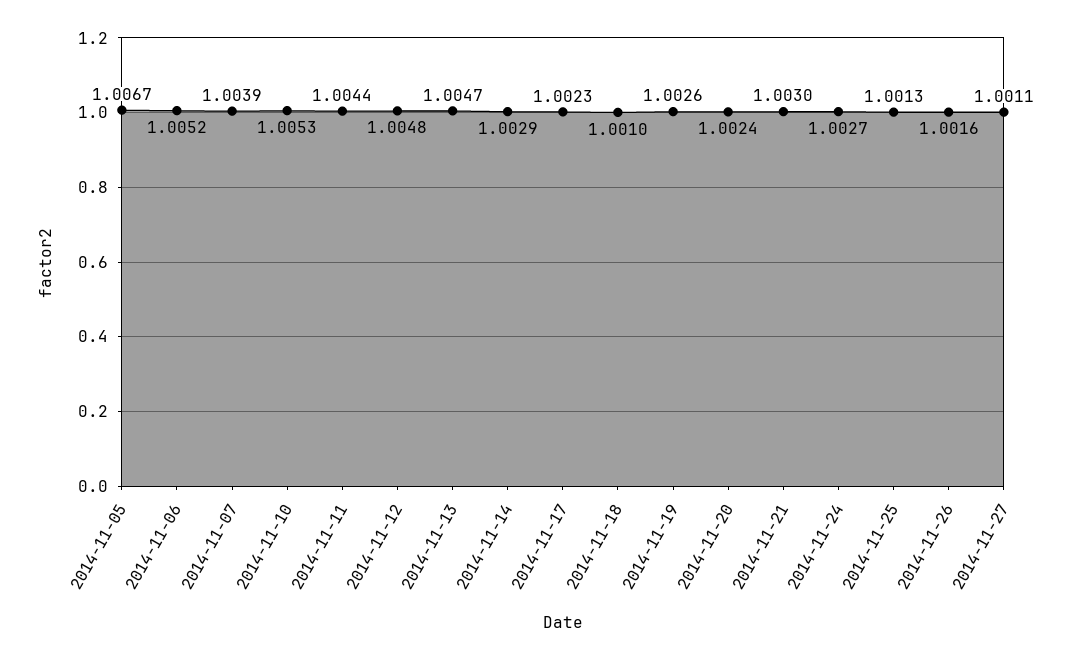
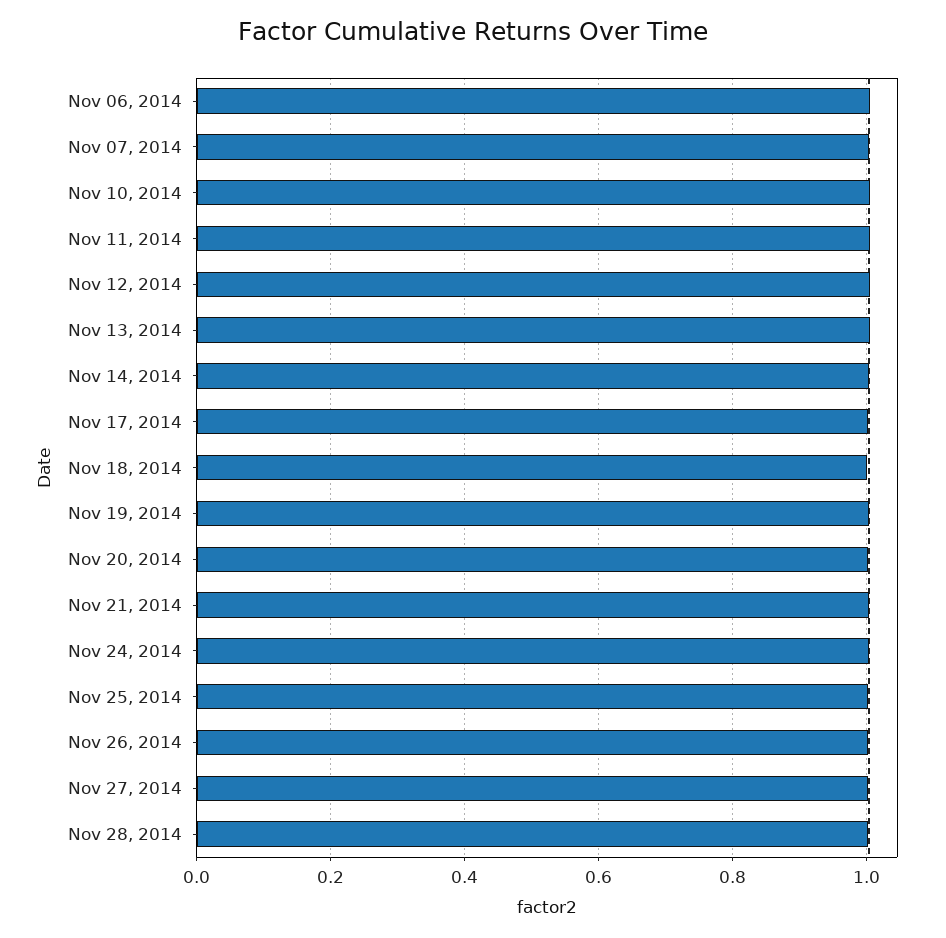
2014-11-05: 1.0067 -> none
Nov 28, 2014: none -> 1

